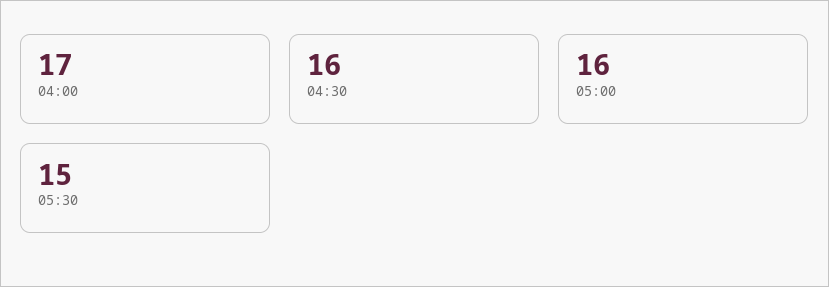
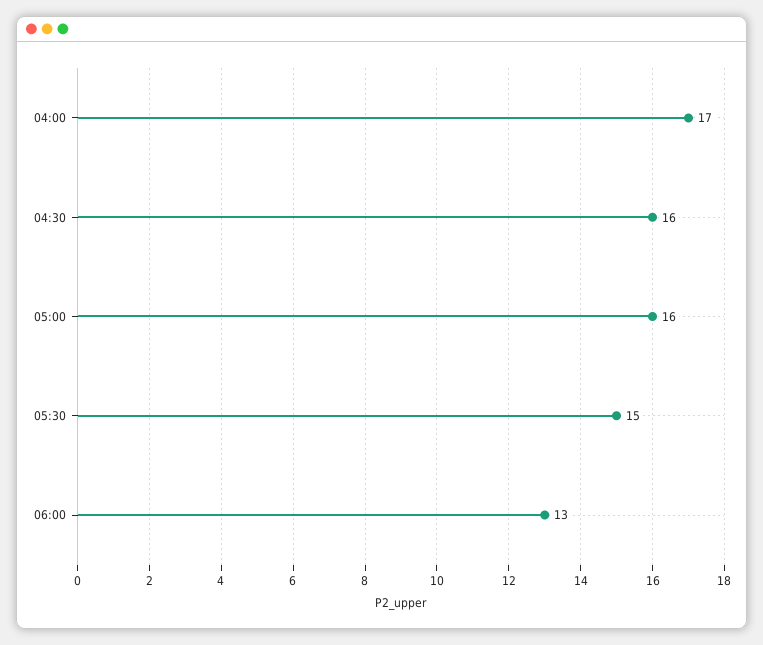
06:00: none -> 13

